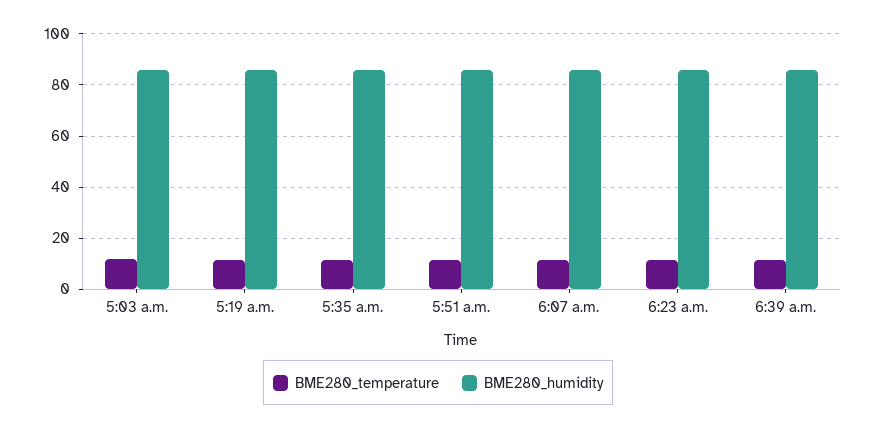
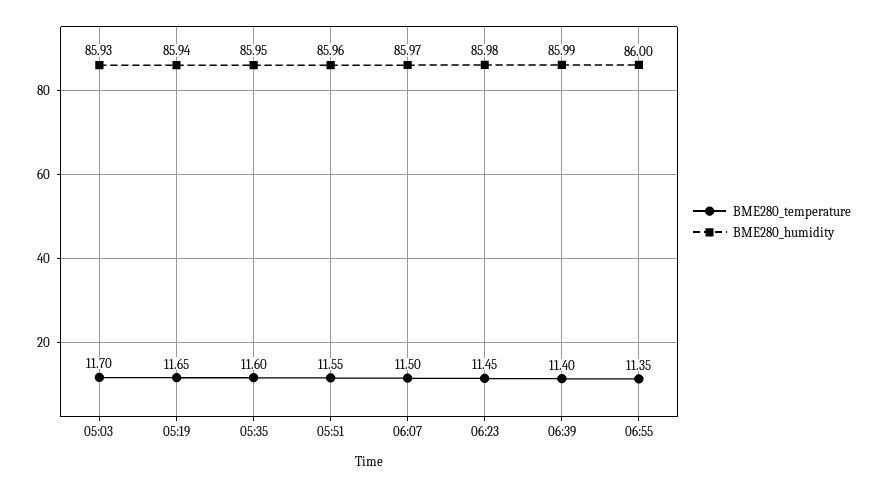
BME280_temperature, 06:55: none -> 11.35
BME280_humidity, 06:55: none -> 86

